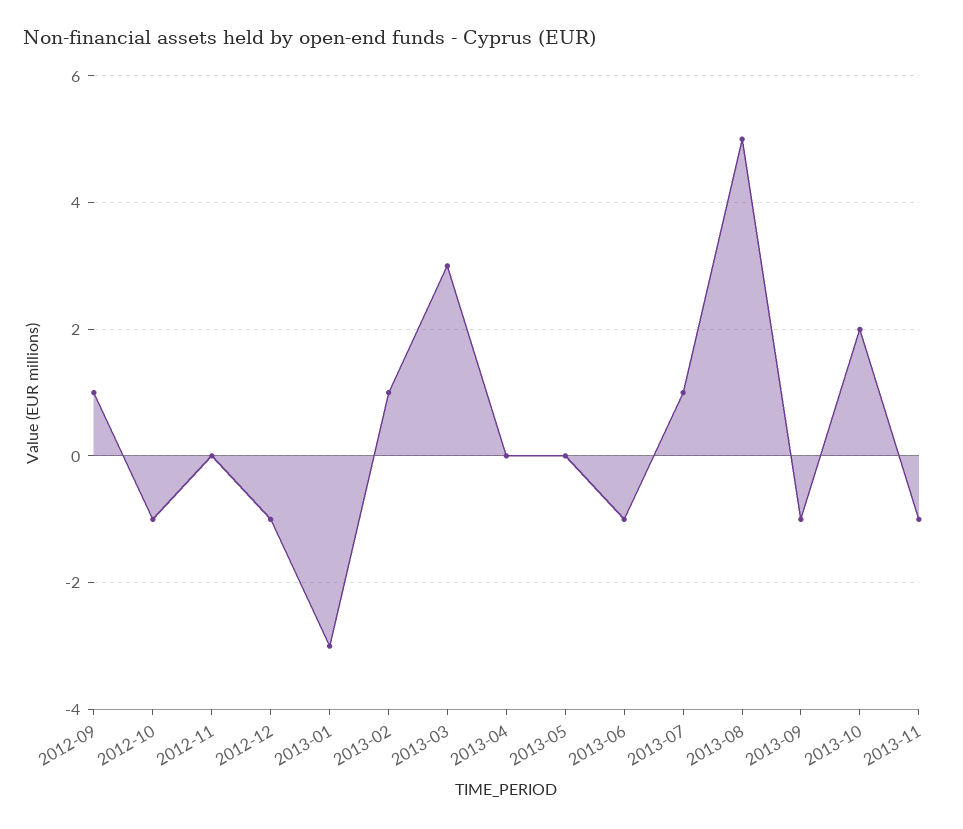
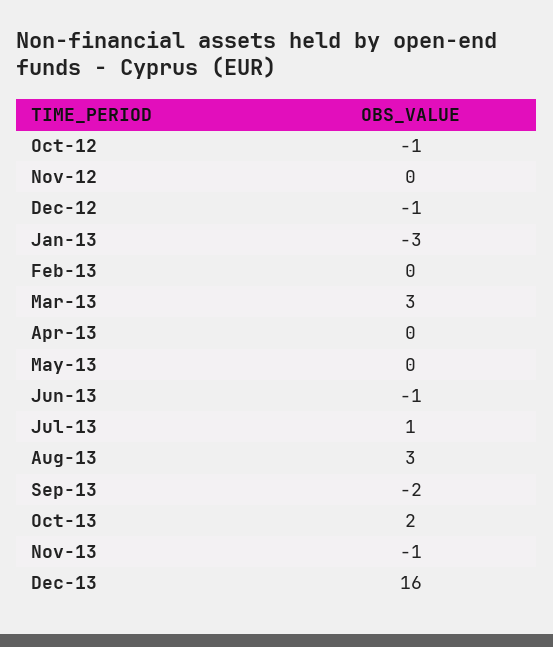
2012-09: 1 -> none
2013-02: 1 -> 0
2013-08: 5 -> 3
2013-09: -1 -> -2
Dec-13: none -> 16

